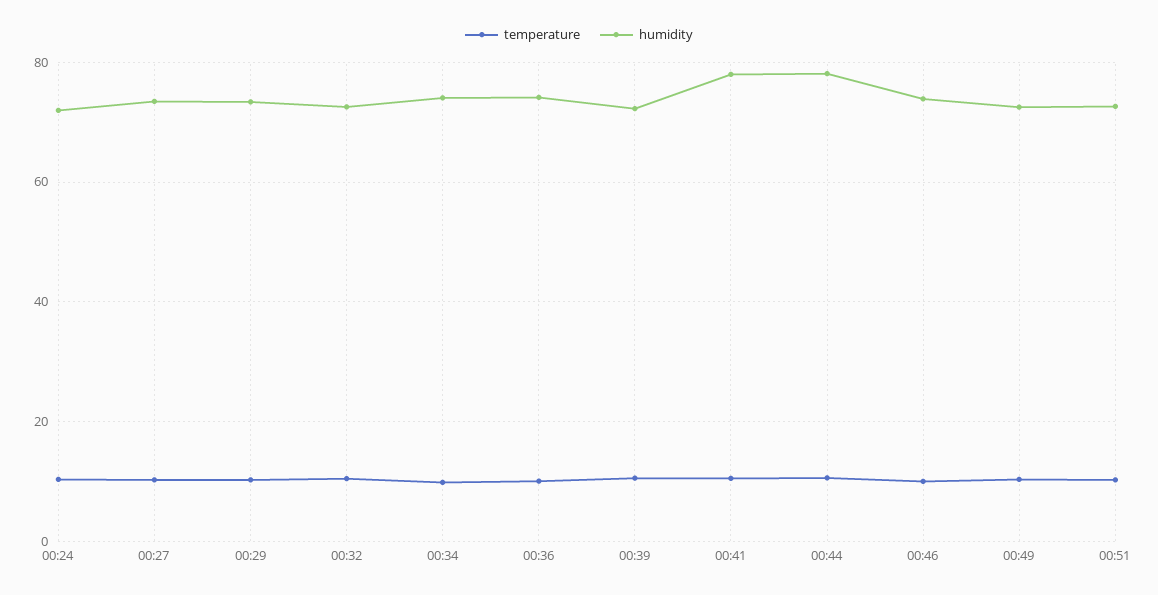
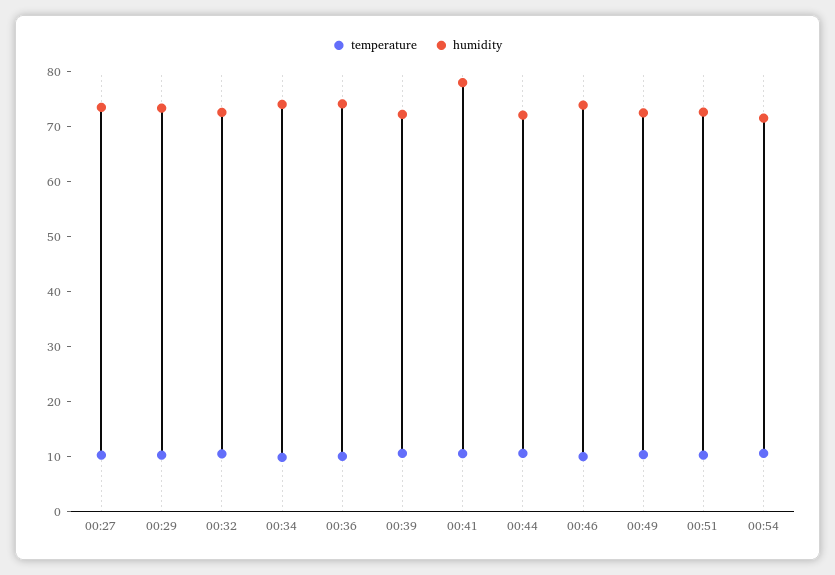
temperature, 00:24: 10 -> none
humidity, 00:24: 72 -> none
humidity, 00:44: 78 -> 72
temperature, 00:54: none -> 10
humidity, 00:54: none -> 72

